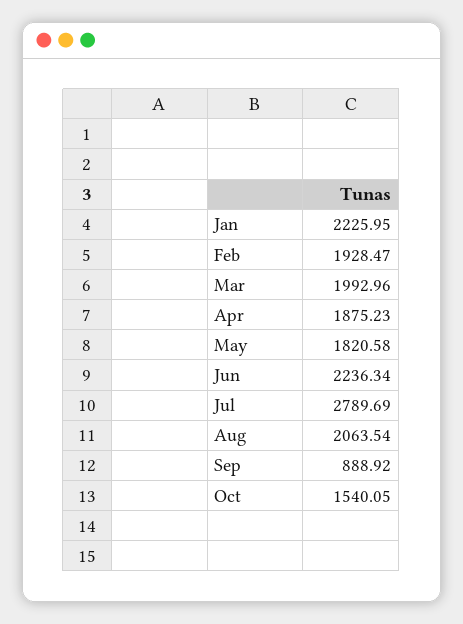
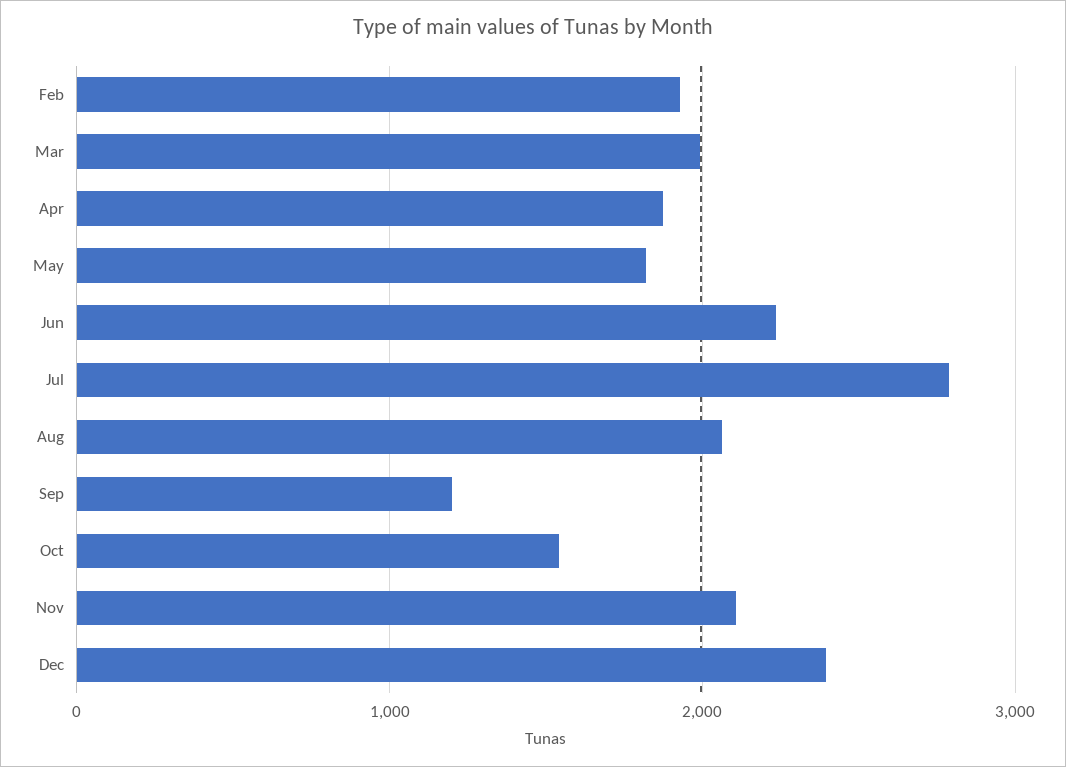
Jan: 2225.95 -> none
Sep: 888.92 -> 1200
Nov: none -> 2100
Dec: none -> 2400

